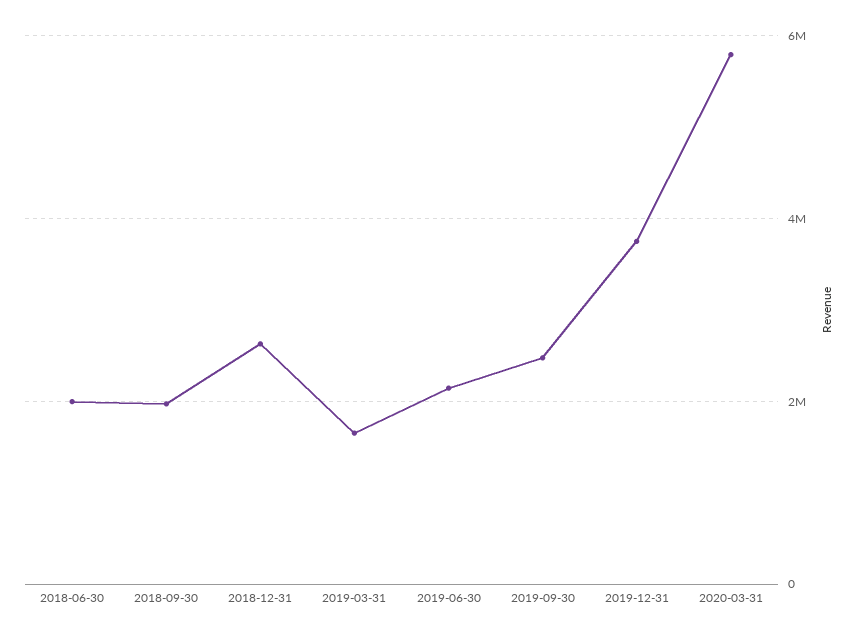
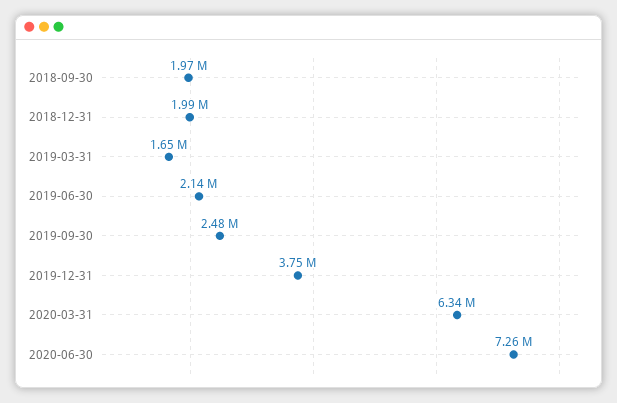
2018-06-30: 2000000 -> none
2018-12-31: 2600000 -> 1990000
2020-03-31: 5800000 -> 6340000
2020-06-30: none -> 7260000

